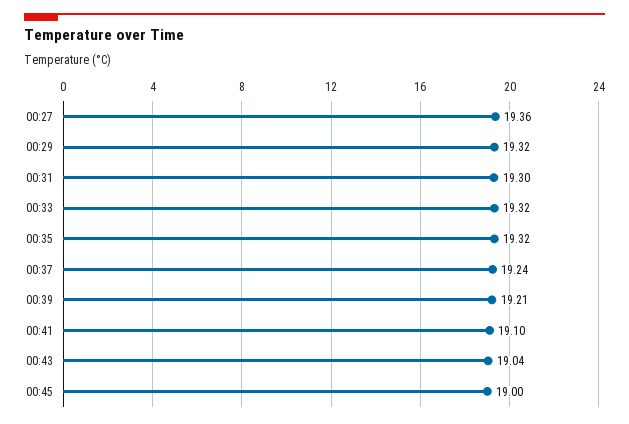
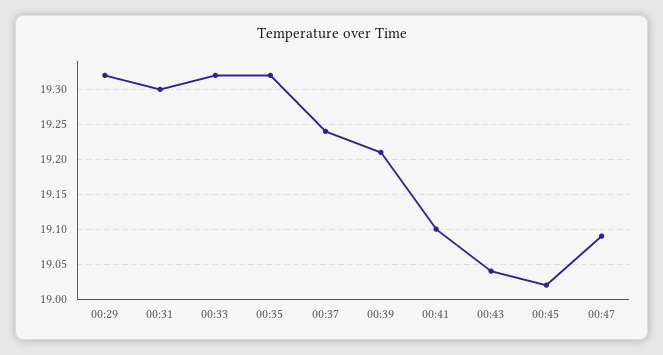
00:27: 19.36 -> none
00:45: 19 -> 19.02
00:47: none -> 19.09

